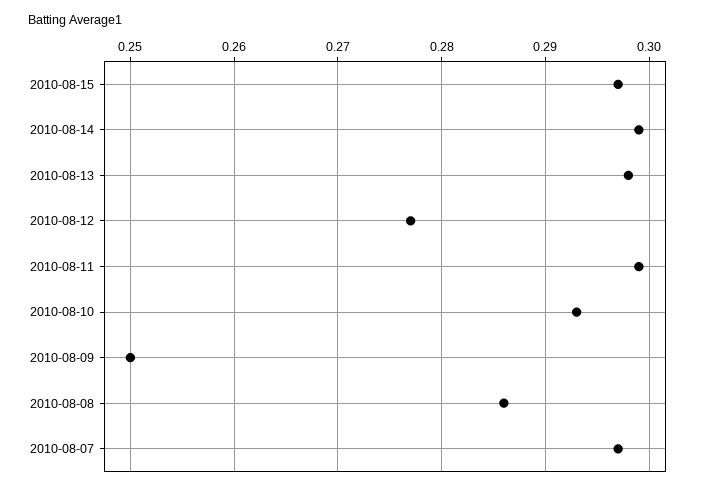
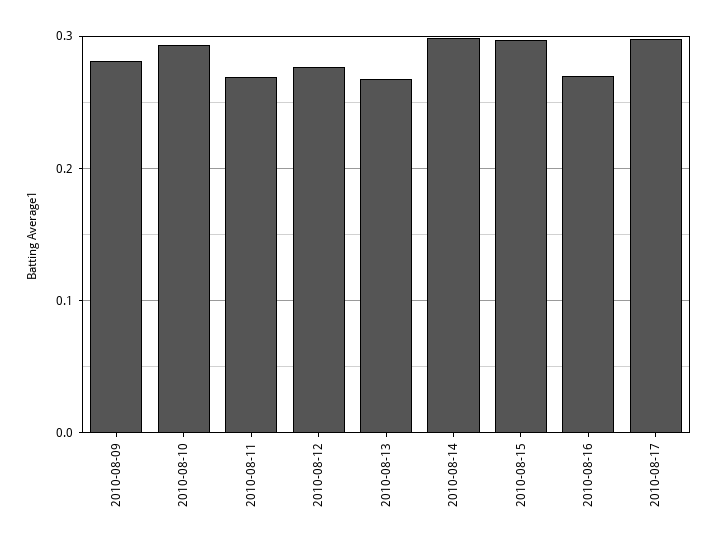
2010-08-13: 0.298 -> 0.27
2010-08-11: 0.299 -> 0.27
2010-08-09: 0.25 -> 0.28
2010-08-08: 0.286 -> none
2010-08-07: 0.297 -> none
2010-08-16: none -> 0.27
2010-08-17: none -> 0.3

